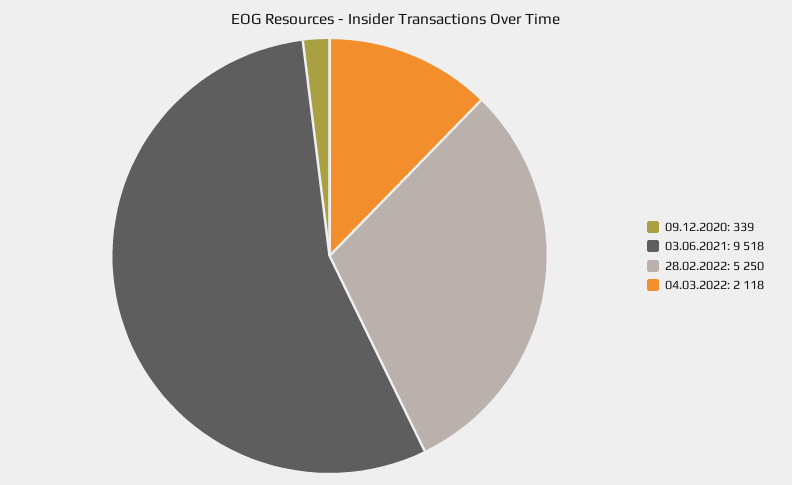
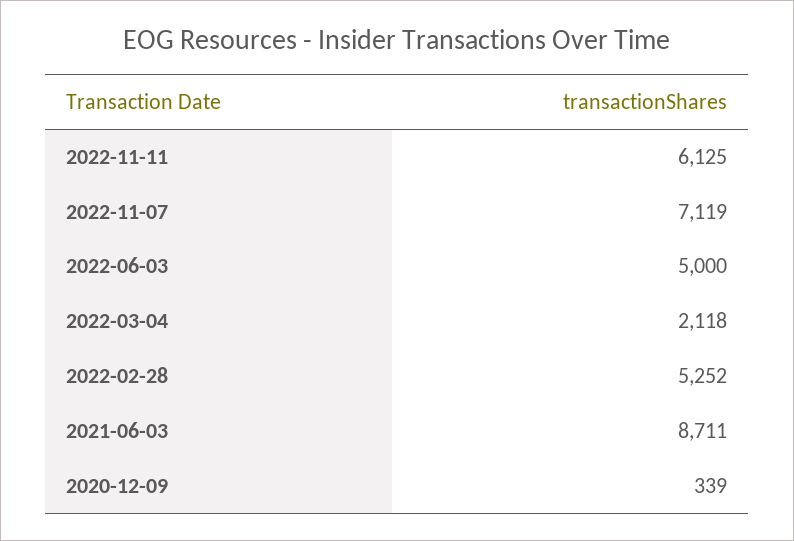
03.06.2021: 9518 -> 8711
28.02.2022: 5250 -> 5252
2022-11-11: none -> 6125
2022-11-07: none -> 7119
2022-06-03: none -> 5000

